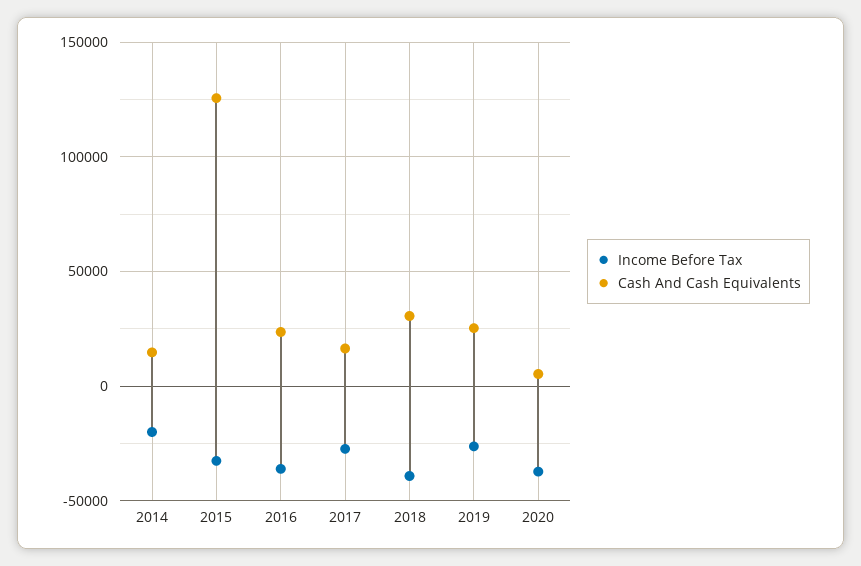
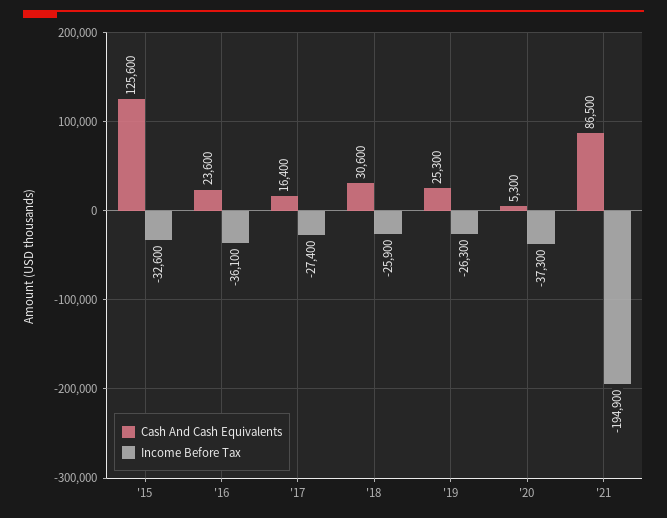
Income Before Tax, 2014: -20000 -> none
Cash And Cash Equivalents, 2014: 15000 -> none
Income Before Tax, 2018: -40000 -> -25900
Cash And Cash Equivalents, '21: none -> 86500
Income Before Tax, '21: none -> -194900

